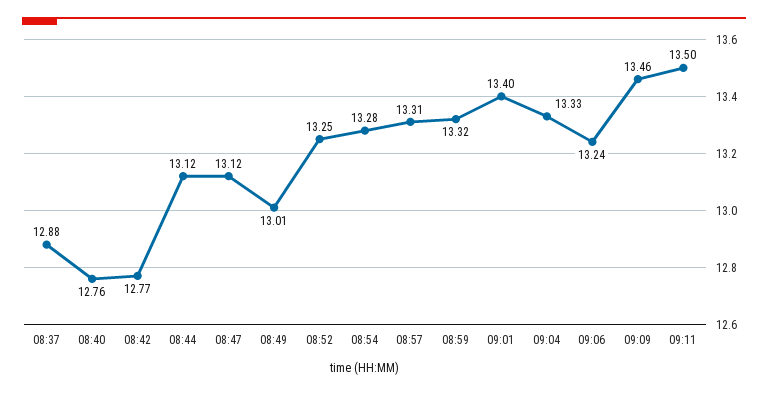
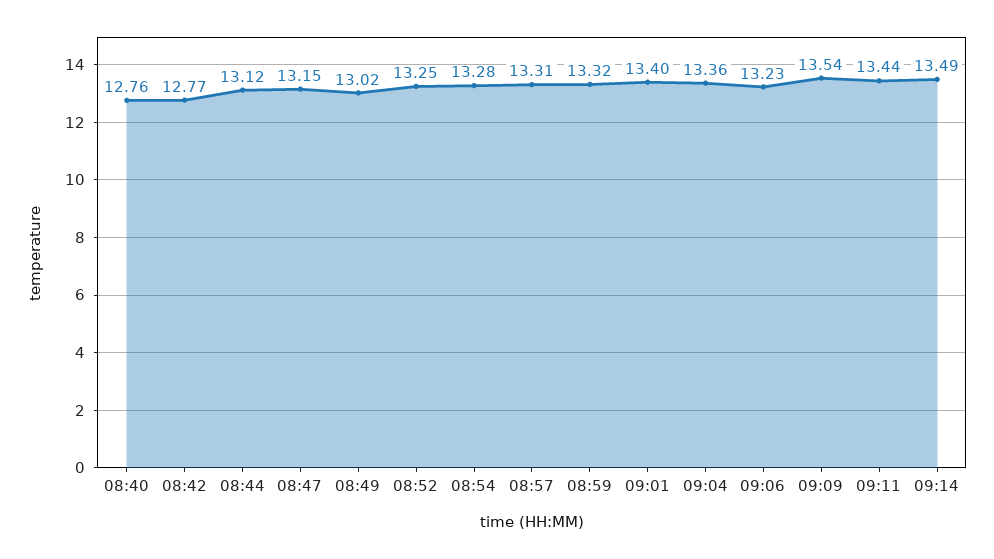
08:37: 12.88 -> none
08:47: 13.12 -> 13.15
08:49: 13.01 -> 13.02
09:04: 13.33 -> 13.36
09:06: 13.24 -> 13.23
09:09: 13.46 -> 13.54
09:11: 13.5 -> 13.44
09:14: none -> 13.49

